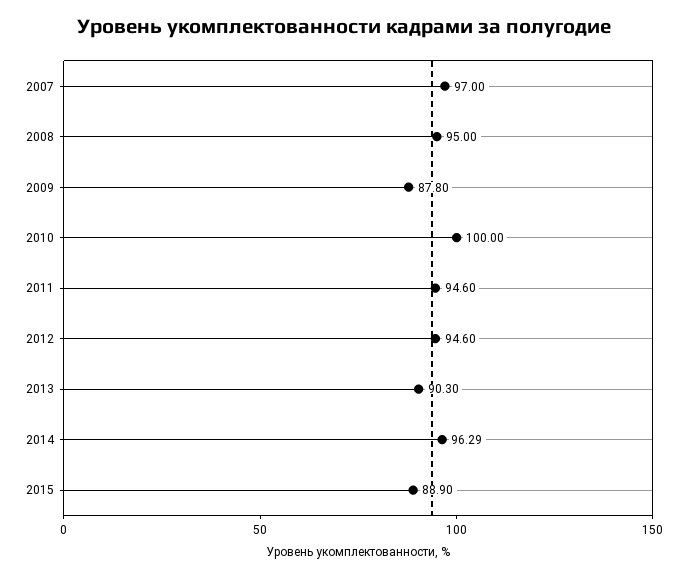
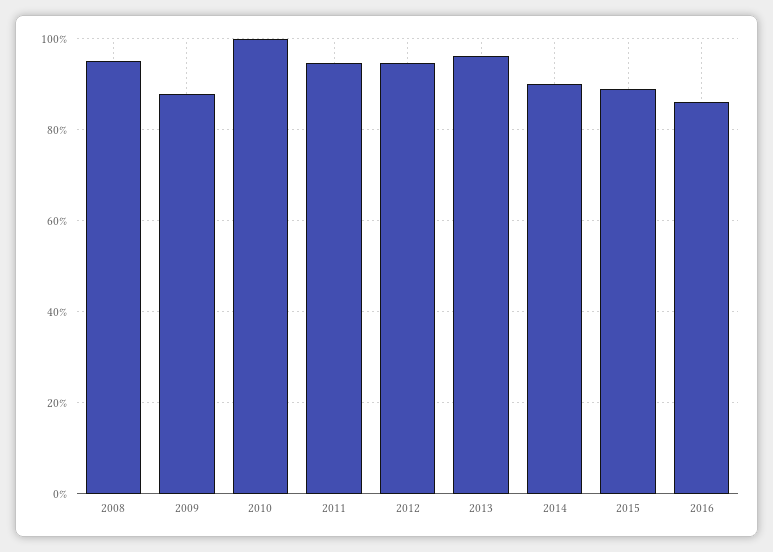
2007: 97 -> none
2013: 90.3 -> 96
2014: 96.29 -> 90
2016: none -> 86

